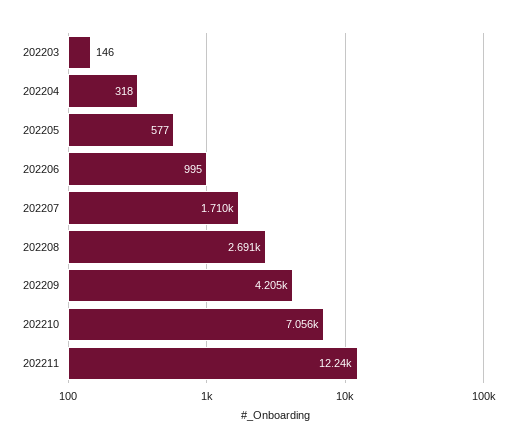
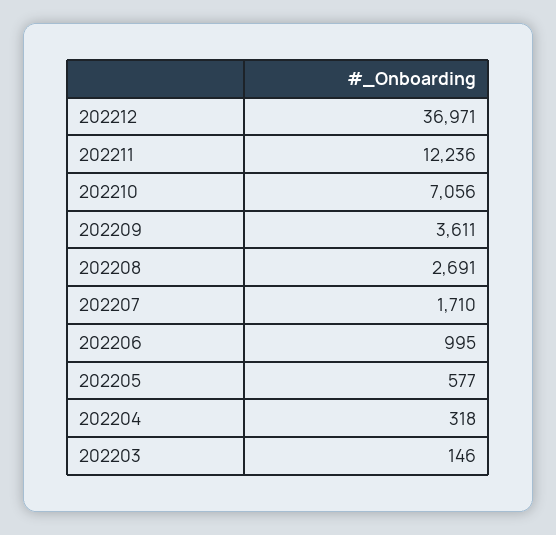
202209: 4205 -> 3611
202212: none -> 36971

